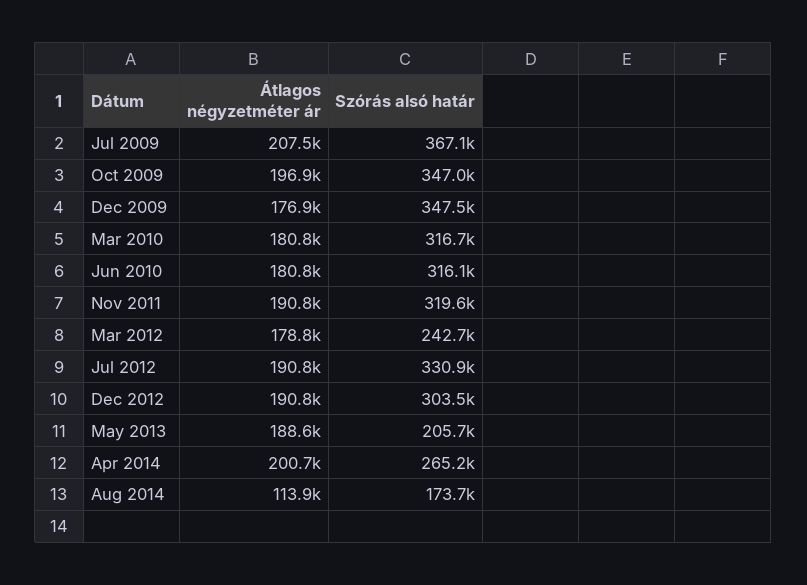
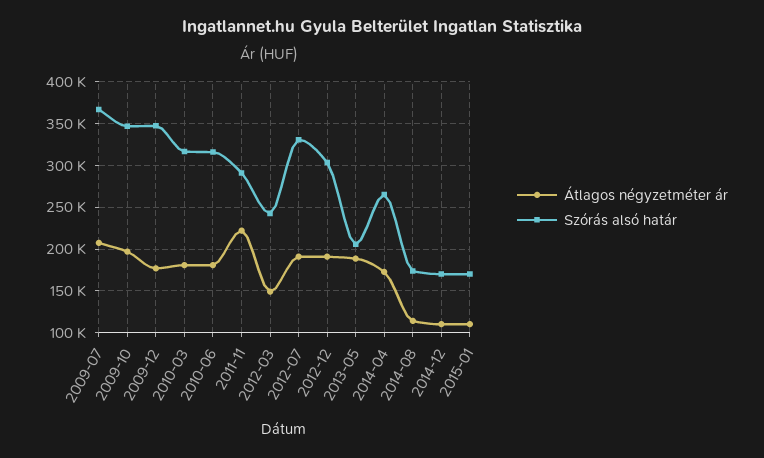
Átlagos négyzetméter ár, Nov 2011: 190800 -> 220000
Szórás alsó határ, Nov 2011: 319600 -> 290000
Átlagos négyzetméter ár, Mar 2012: 178800 -> 150000
Átlagos négyzetméter ár, Apr 2014: 200700 -> 170000
Átlagos négyzetméter ár, 2014-12: none -> 110000
Szórás alsó határ, 2014-12: none -> 170000
Átlagos négyzetméter ár, 2015-01: none -> 110000
Szórás alsó határ, 2015-01: none -> 170000

